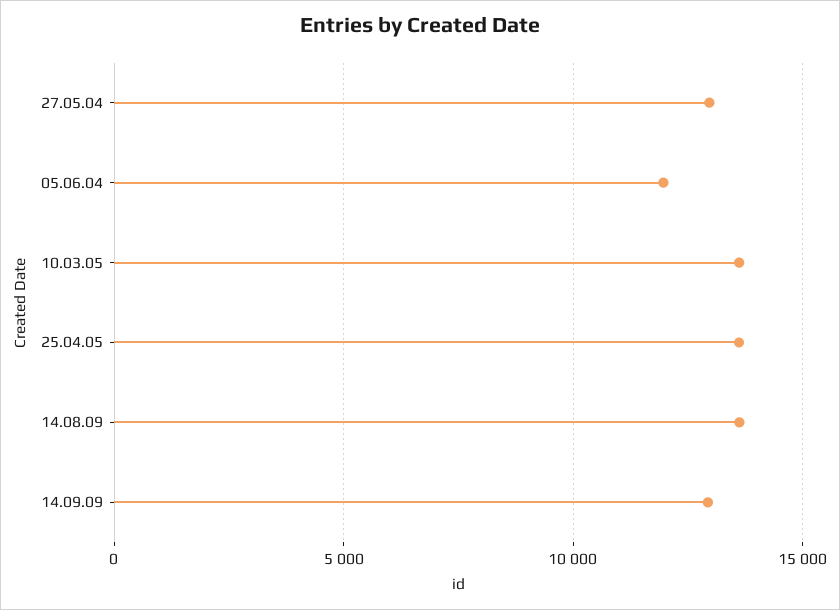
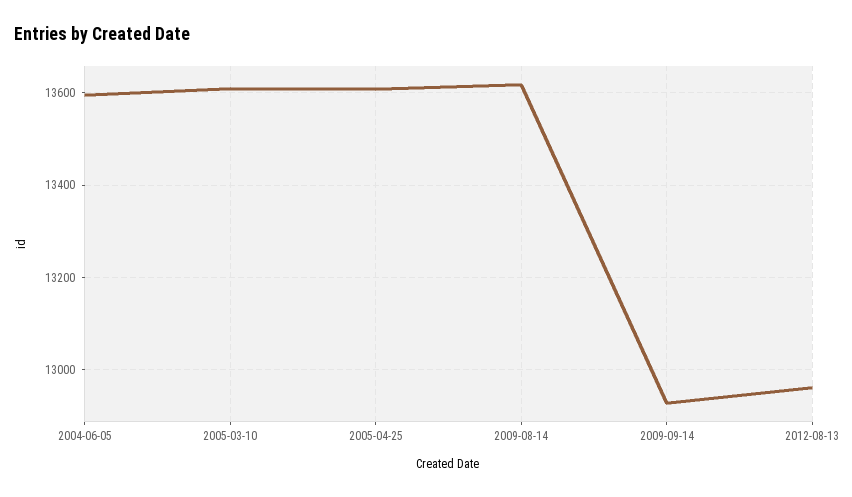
27.05.04: 13000 -> none
05.06.04: 12000 -> 13600
2012-08-13: none -> 12960

